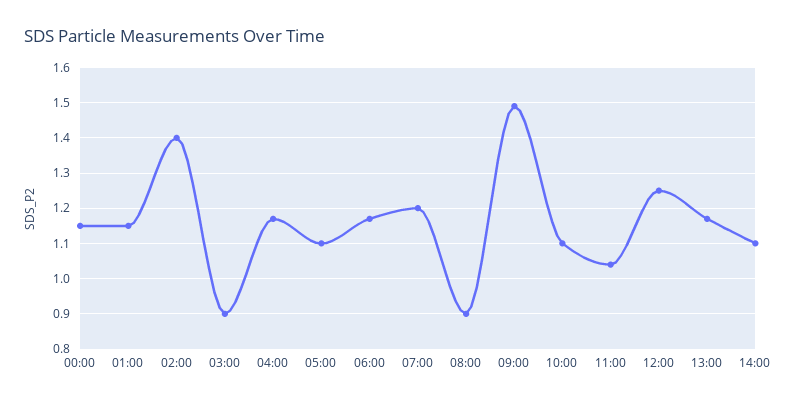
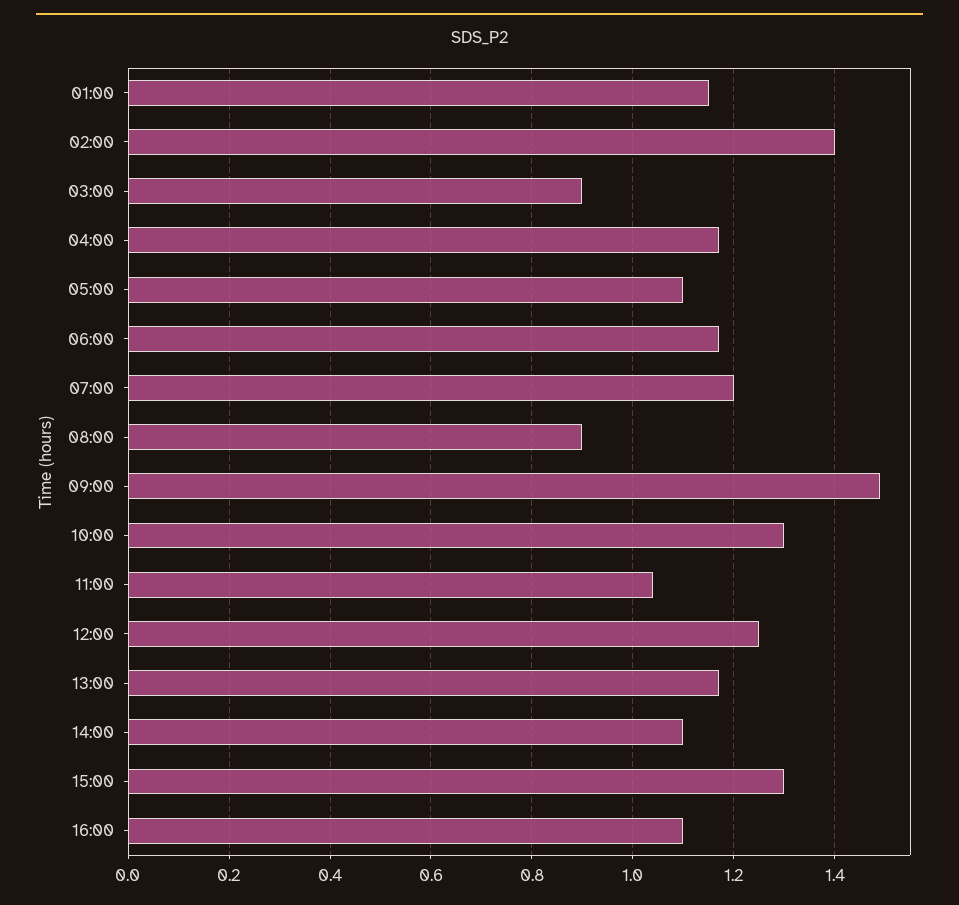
00:00: 1.15 -> none
10:00: 1.1 -> 1.3
15:00: none -> 1.3
16:00: none -> 1.1

